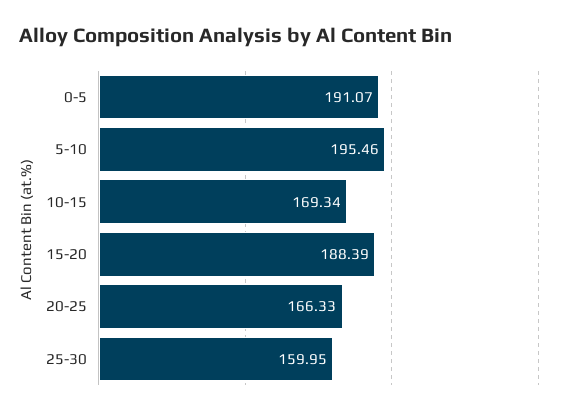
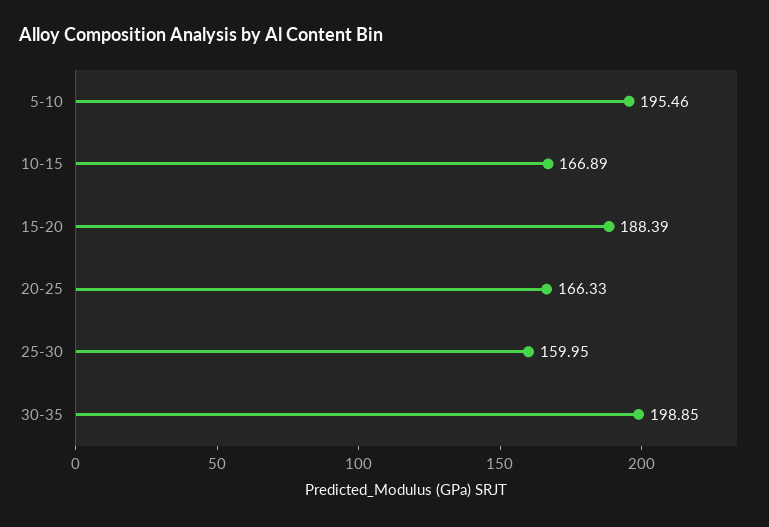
0-5: 191.07 -> none
10-15: 169.34 -> 166.89
30-35: none -> 198.85

